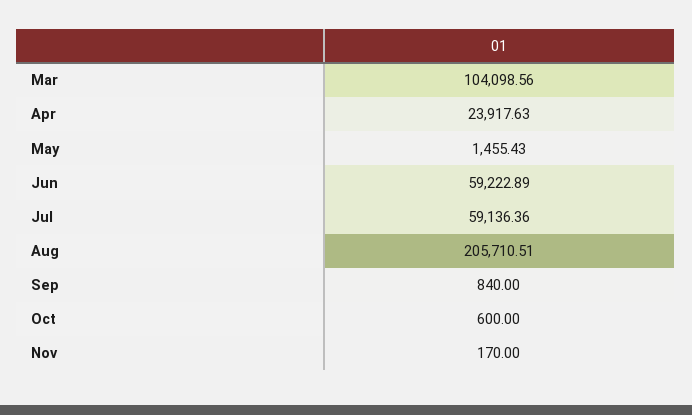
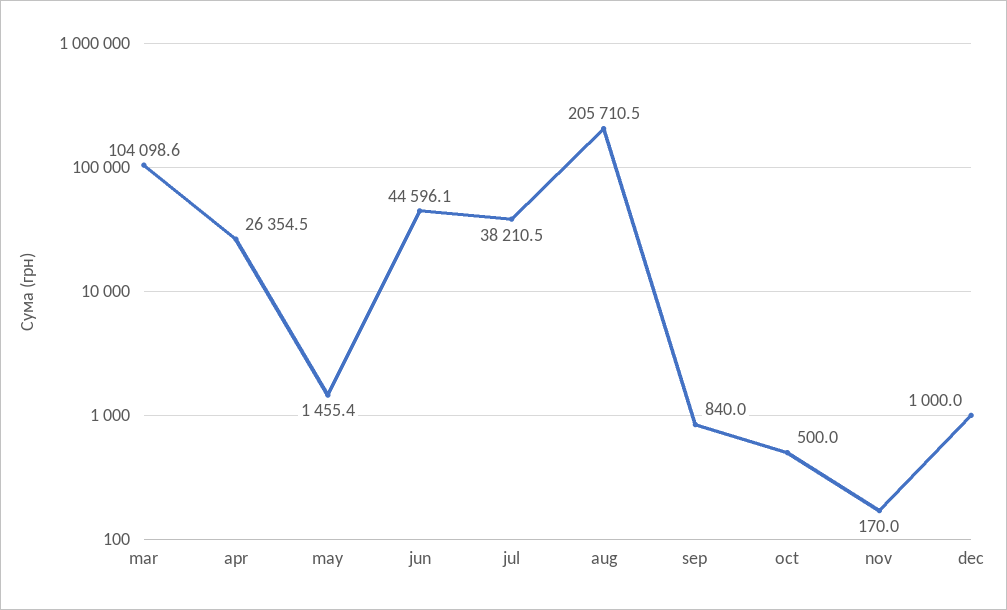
Apr: 23917.63 -> 26354.5
Jun: 59222.89 -> 44596.1
Jul: 59136.36 -> 38210.5
Oct: 600 -> 500
dec: none -> 1000

